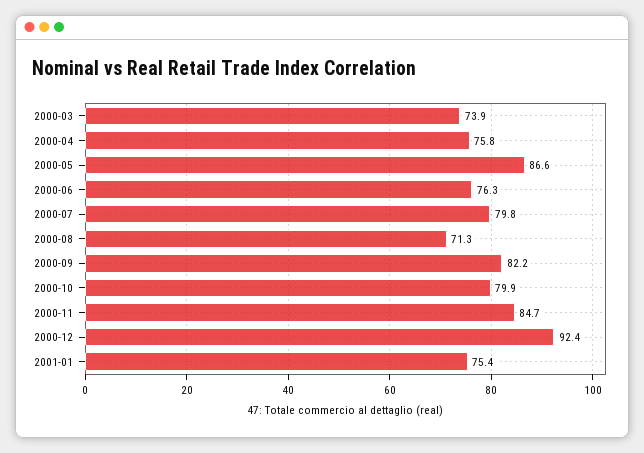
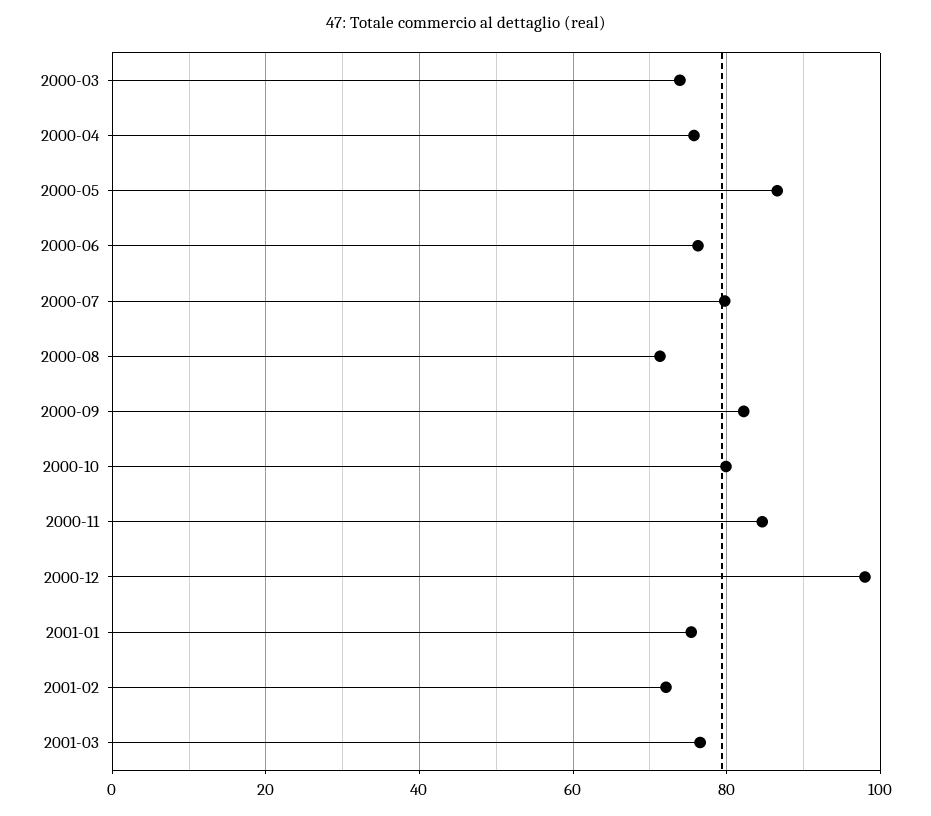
2000-12: 92.4 -> 98
2001-02: none -> 72
2001-03: none -> 76

